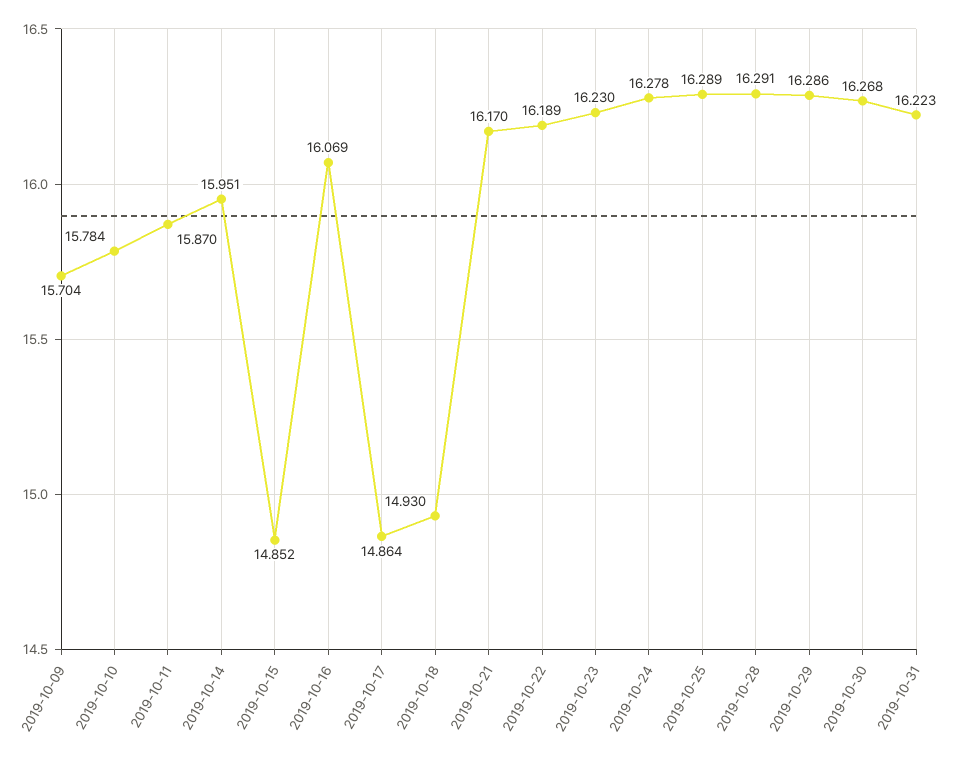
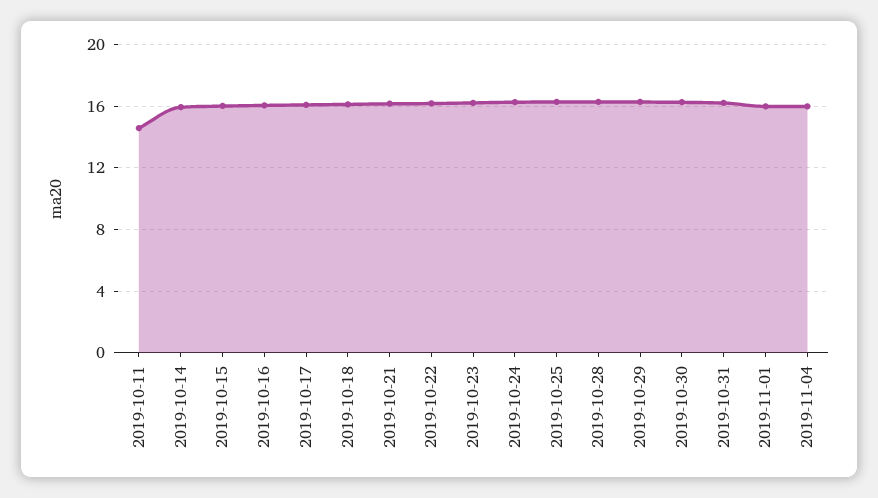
2019-10-09: 15.704 -> none
2019-10-10: 15.784 -> none
2019-10-11: 15.87 -> 14.5
2019-10-15: 14.852 -> 16
2019-10-17: 14.864 -> 16
2019-10-18: 14.93 -> 16
2019-11-01: none -> 16
2019-11-04: none -> 16

